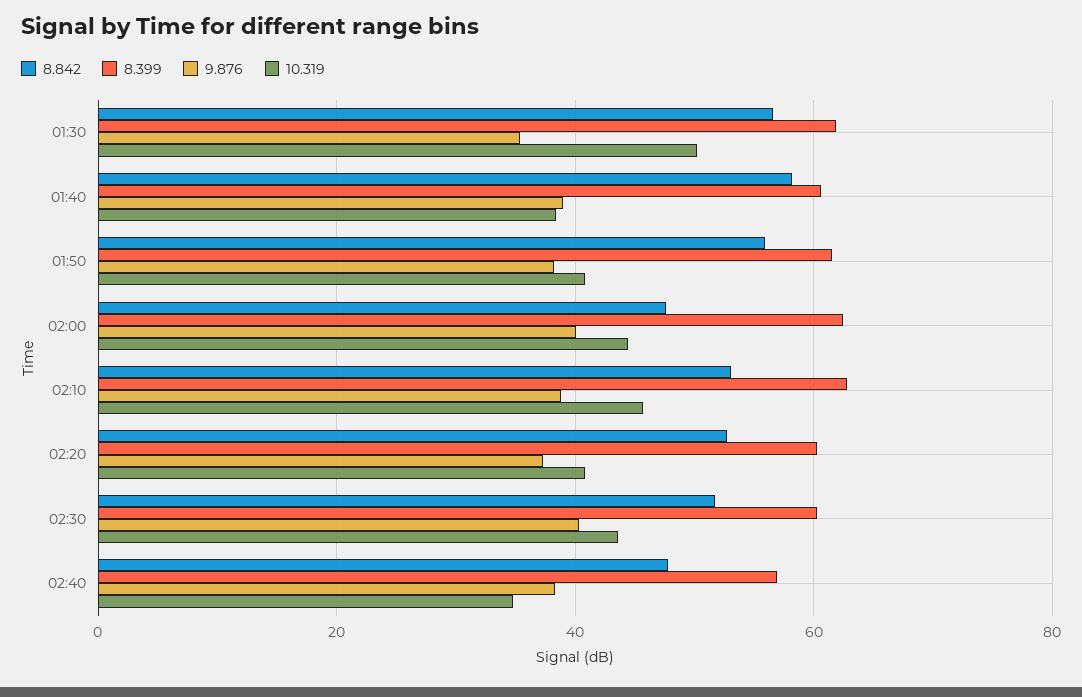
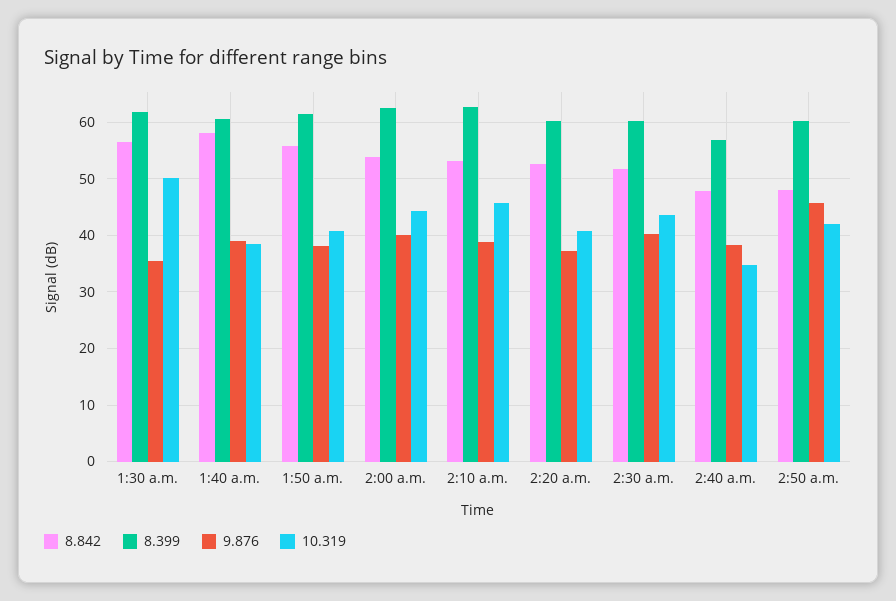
8.842, 02:00: 48 -> 54
8.842, 2:50 a.m.: none -> 48
8.399, 2:50 a.m.: none -> 60
9.876, 2:50 a.m.: none -> 46
10.319, 2:50 a.m.: none -> 42

